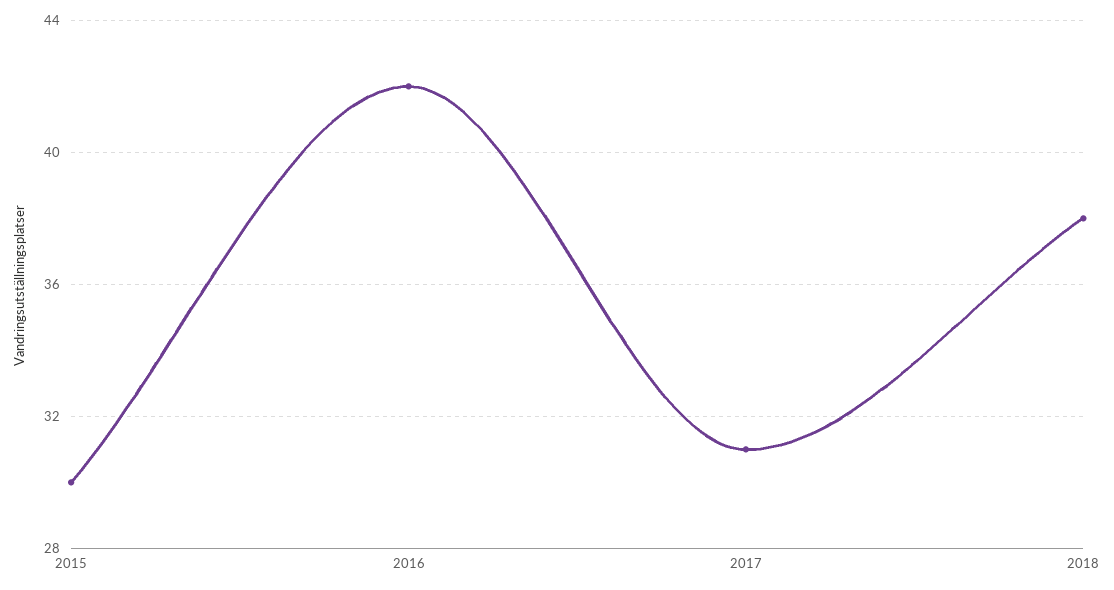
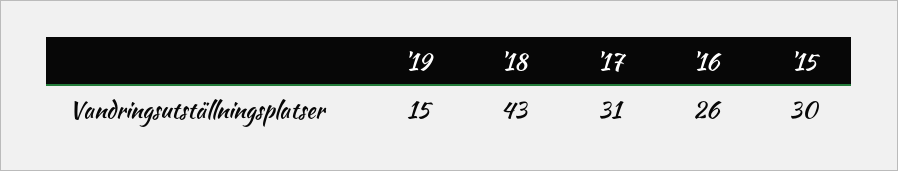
2016: 42 -> 26
2018: 38 -> 43
'19: none -> 15

